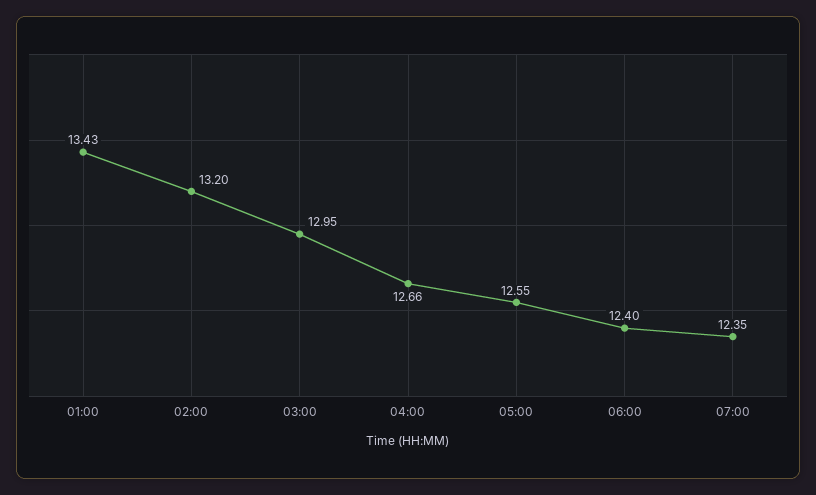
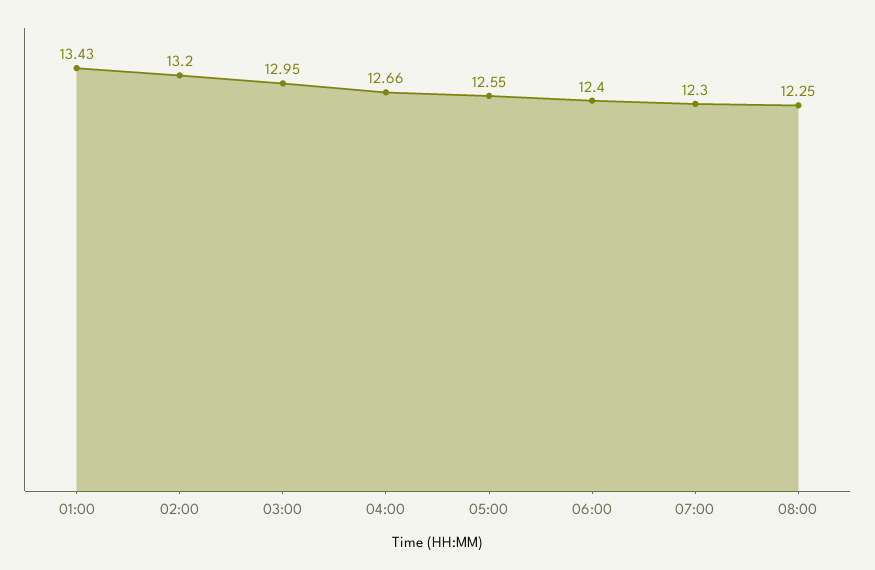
07:00: 12.35 -> 12.3
08:00: none -> 12.25

